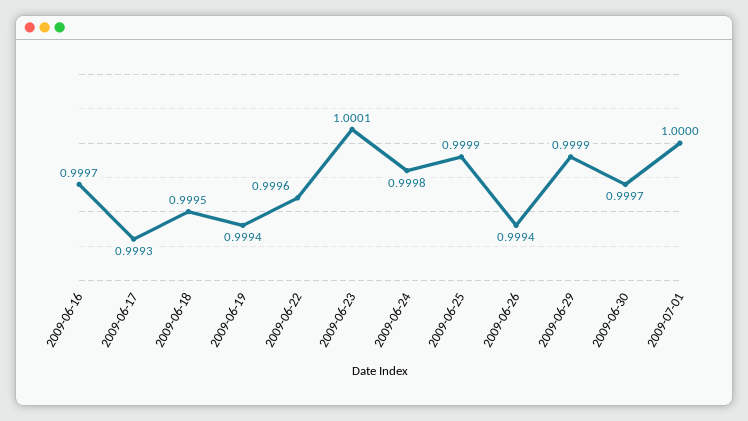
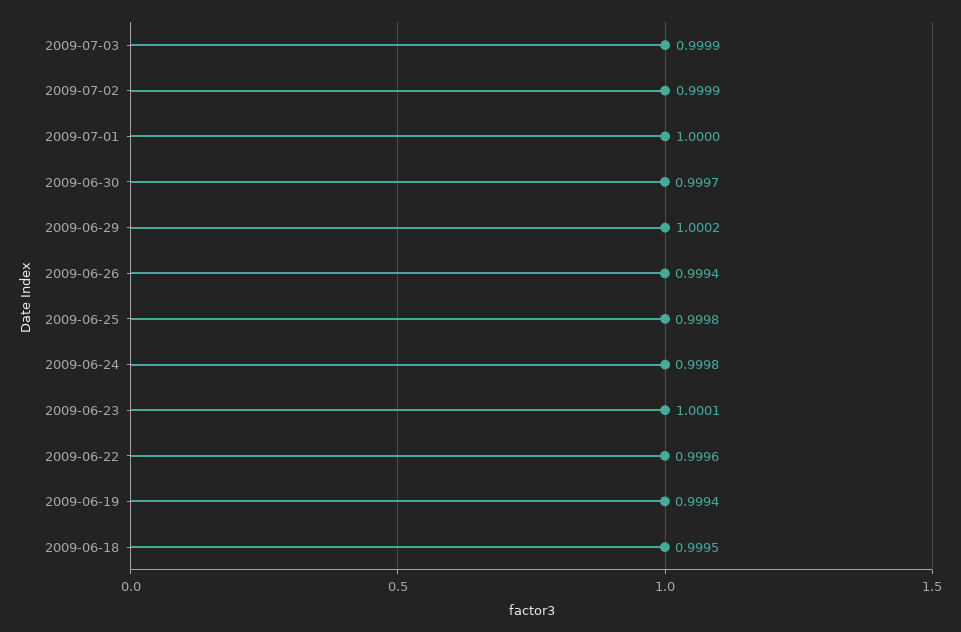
2009-06-16: 0.9997 -> none
2009-06-17: 0.9993 -> none
2009-06-25: 0.9999 -> 0.9998
2009-06-29: 0.9999 -> 1.0002
2009-07-03: none -> 0.9999
2009-07-02: none -> 0.9999

